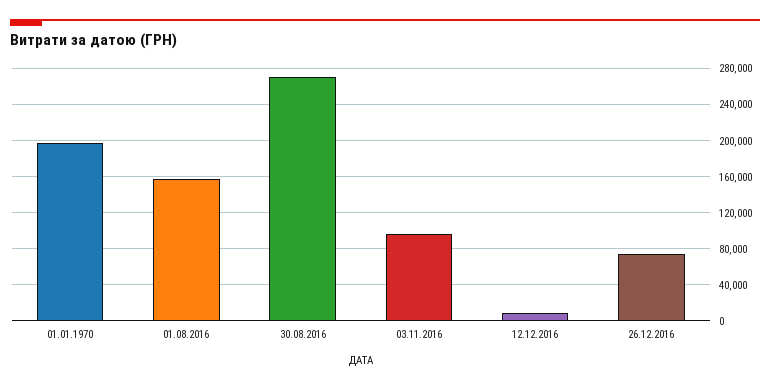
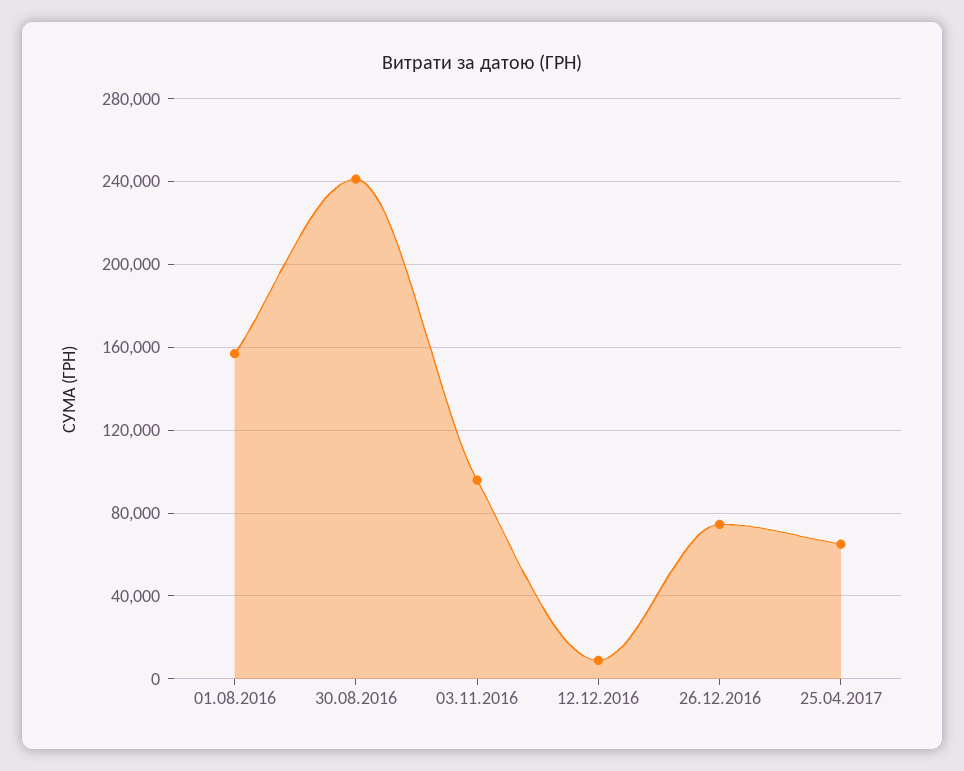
01.01.1970: 200000 -> none
30.08.2016: 270000 -> 240000
25.04.2017: none -> 65000

